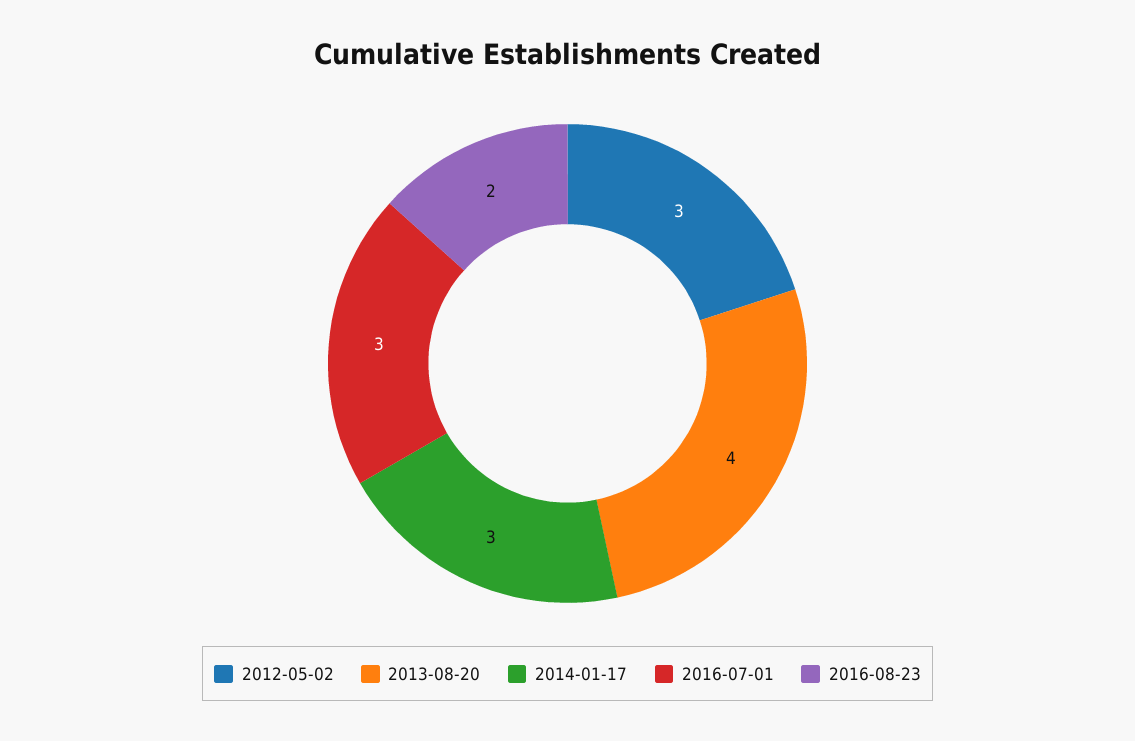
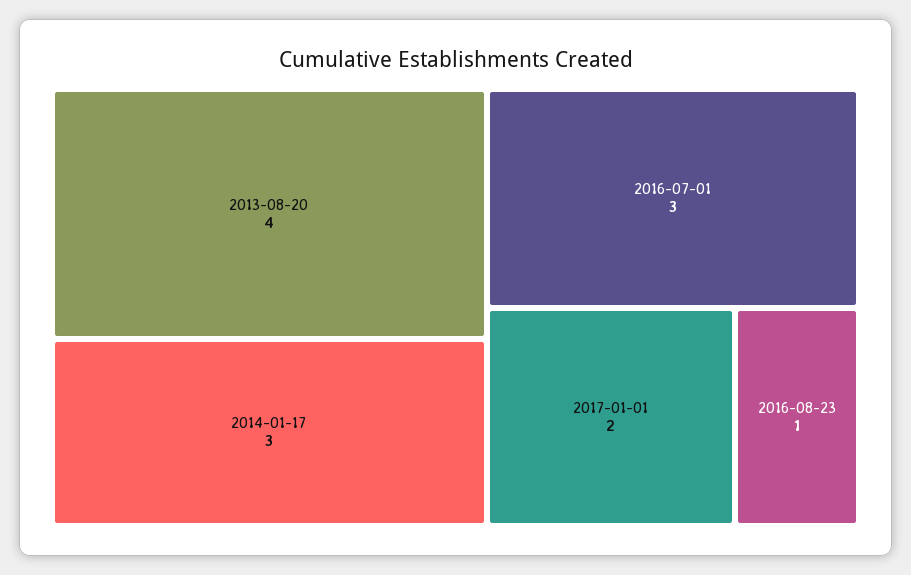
2012-05-02: 3 -> none
2016-08-23: 2 -> 1
2017-01-01: none -> 2

